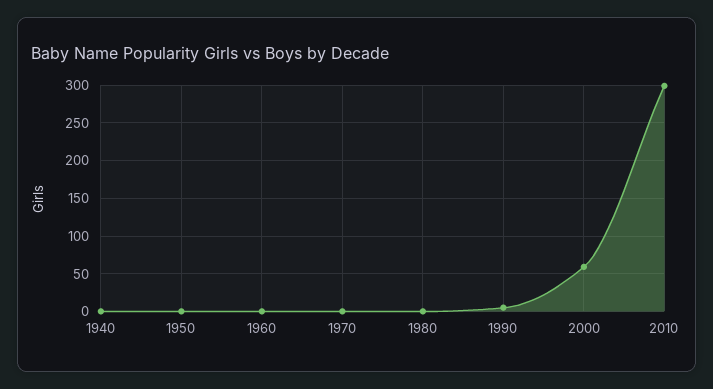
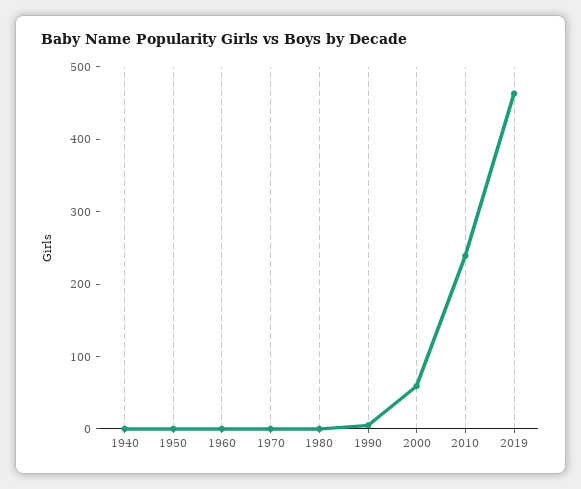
2010: 300 -> 240
2019: none -> 460

